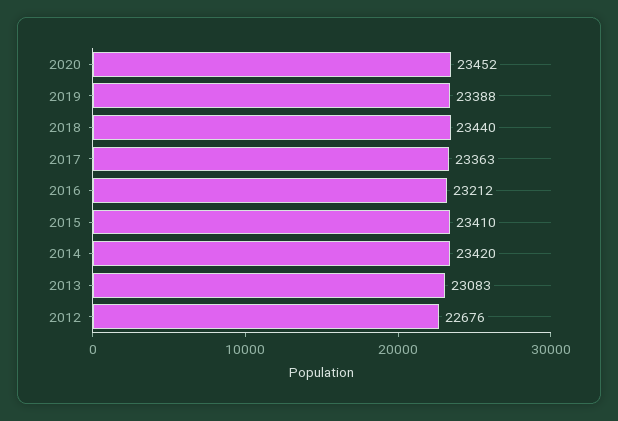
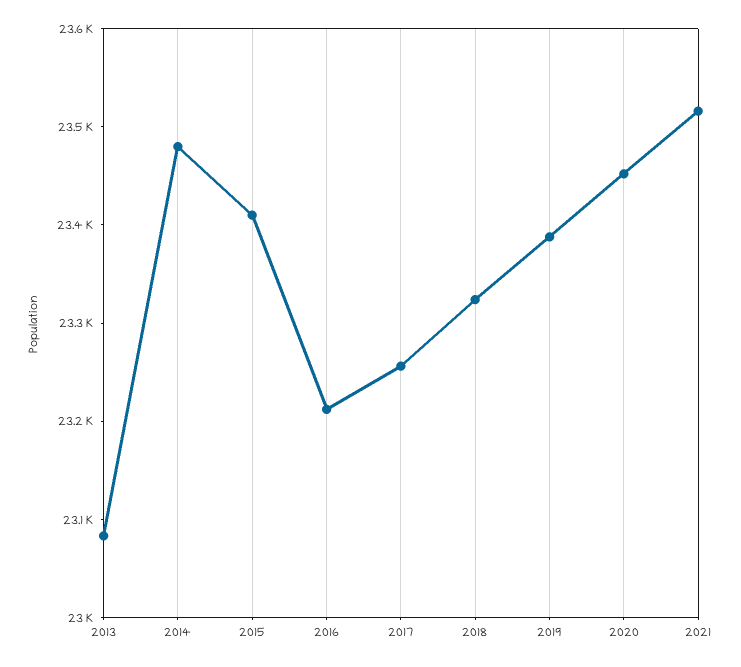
2018: 23440 -> 23320
2017: 23363 -> 23260
2014: 23420 -> 23480
2012: 22676 -> none
2021: none -> 23520

